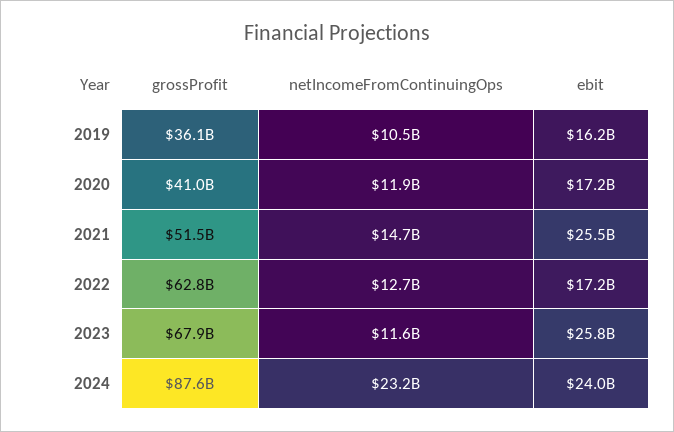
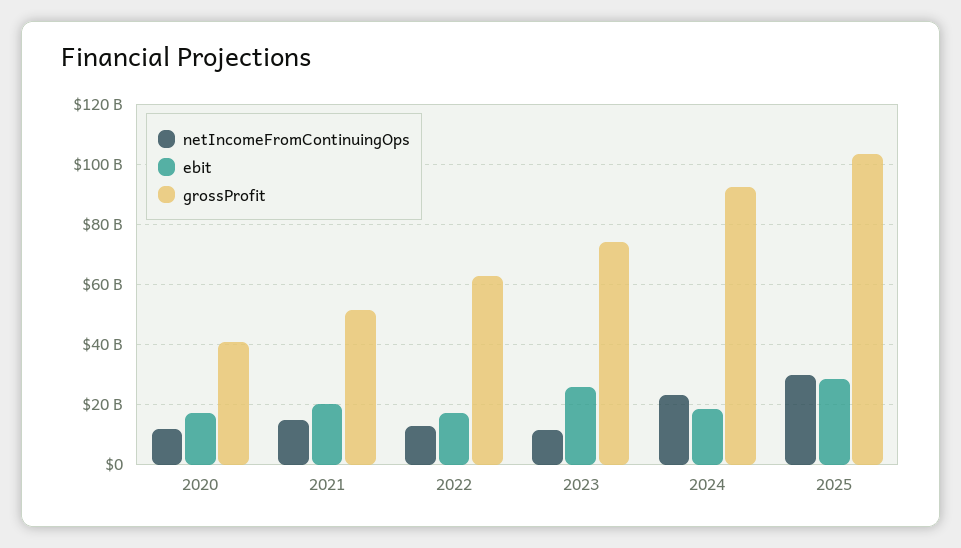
grossProfit, 2019: 36100000000 -> none
netIncomeFromContinuingOps, 2019: 10500000000 -> none
ebit, 2019: 16200000000 -> none
ebit, 2021: 25500000000 -> 20000000000
grossProfit, 2023: 67900000000 -> 74000000000
grossProfit, 2024: 87600000000 -> 92000000000
ebit, 2024: 24000000000 -> 18000000000
netIncomeFromContinuingOps, 2025: none -> 30000000000
ebit, 2025: none -> 28000000000
grossProfit, 2025: none -> 104000000000

